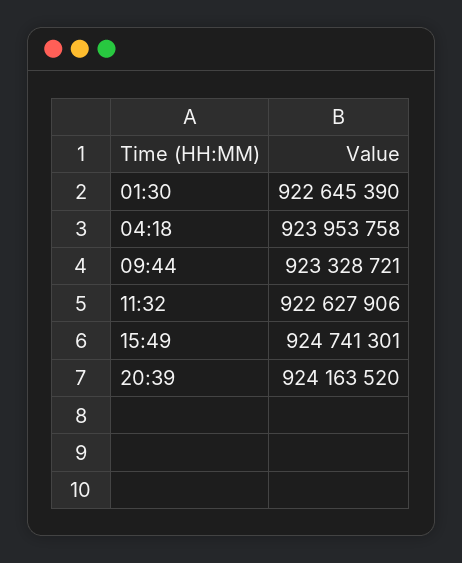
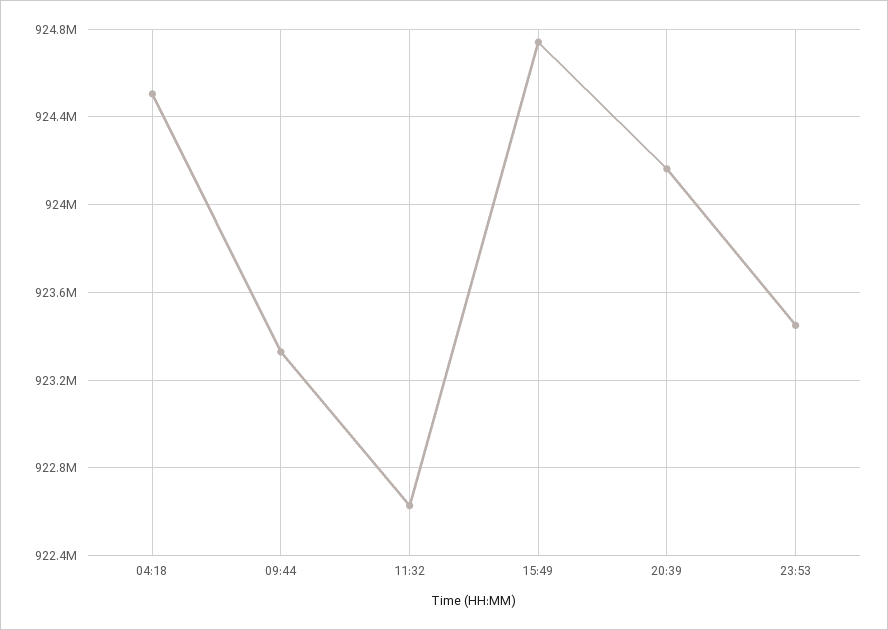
01:30: 922645390 -> none
04:18: 923953758 -> 924500000
23:53: none -> 923450000

